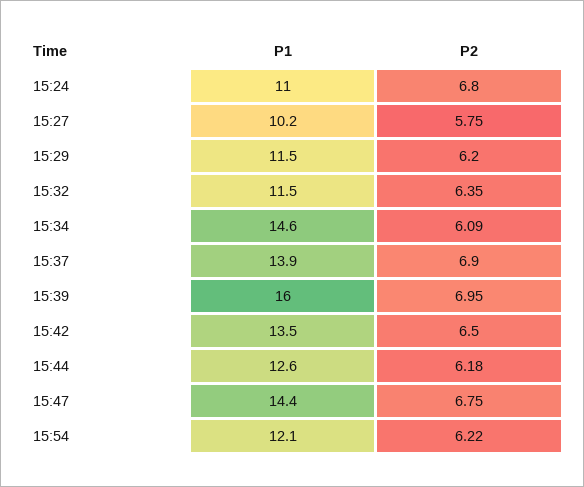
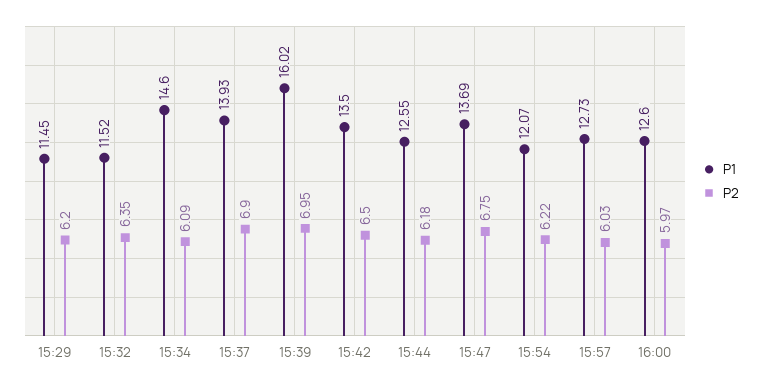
P1, 15:24: 11 -> none
P2, 15:24: 6.8 -> none
P1, 15:27: 10.2 -> none
P2, 15:27: 5.75 -> none
P1, 15:47: 14.4 -> 13.69
P1, 15:57: none -> 12.73
P2, 15:57: none -> 6.03
P1, 16:00: none -> 12.6
P2, 16:00: none -> 5.97

